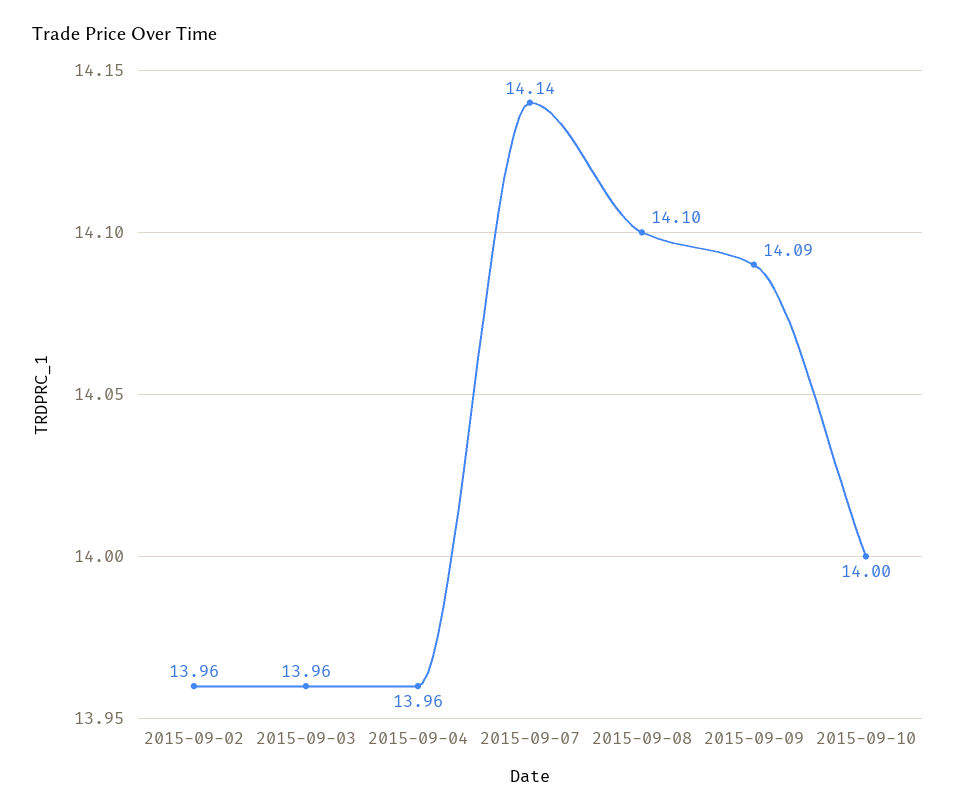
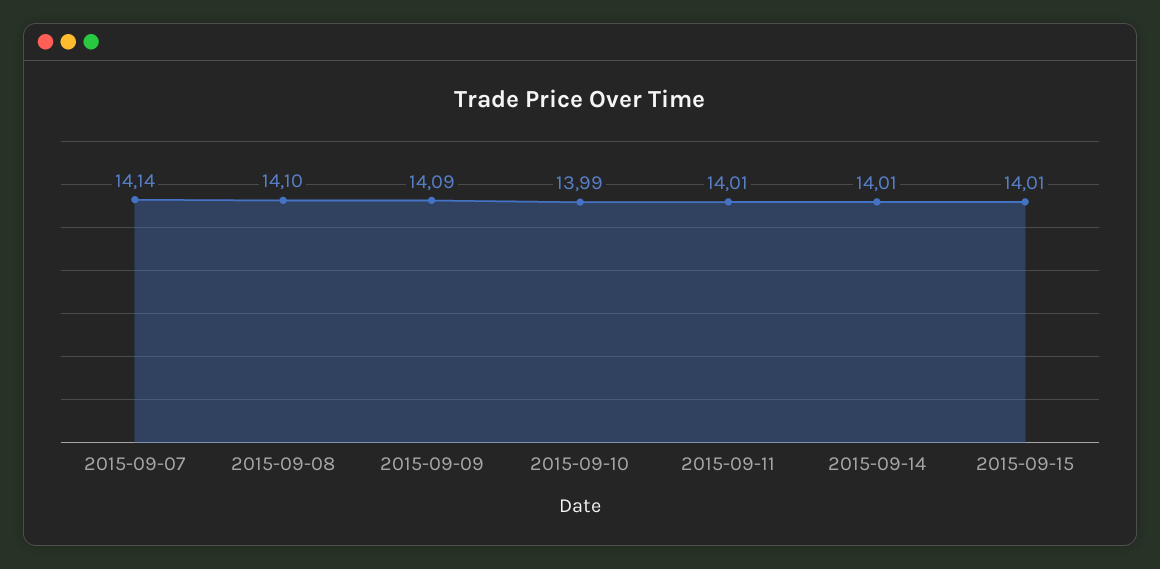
2015-09-02: 13.96 -> none
2015-09-03: 13.96 -> none
2015-09-04: 13.96 -> none
2015-09-10: 14 -> 13.99
2015-09-11: none -> 14.01
2015-09-14: none -> 14.01
2015-09-15: none -> 14.01

